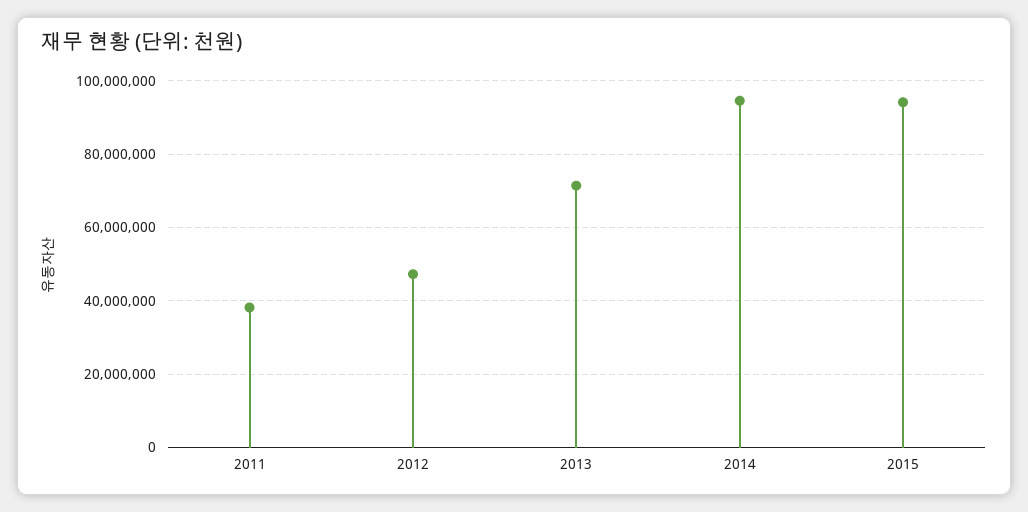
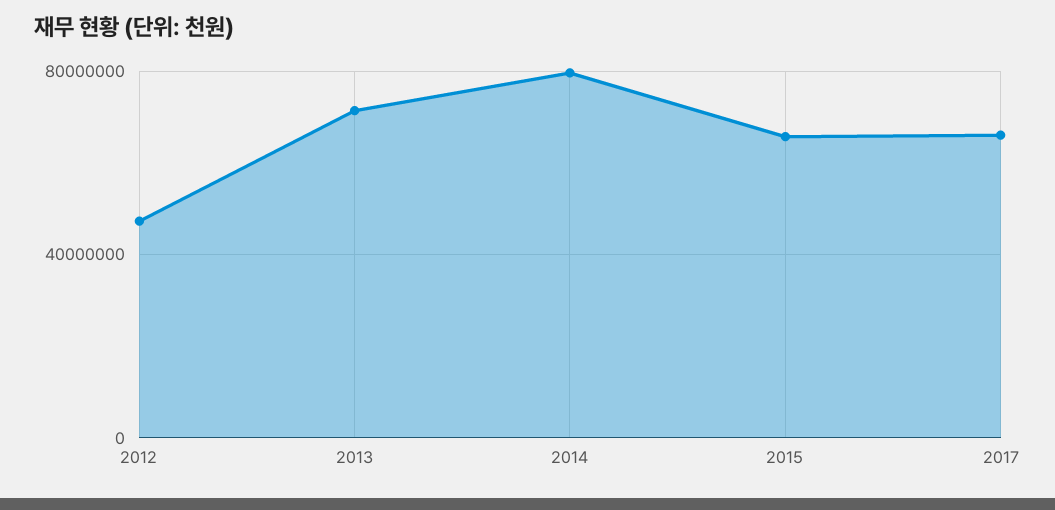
2011: 38000000 -> none
2014: 94000000 -> 80000000
2015: 94000000 -> 65000000
2017: none -> 65000000

